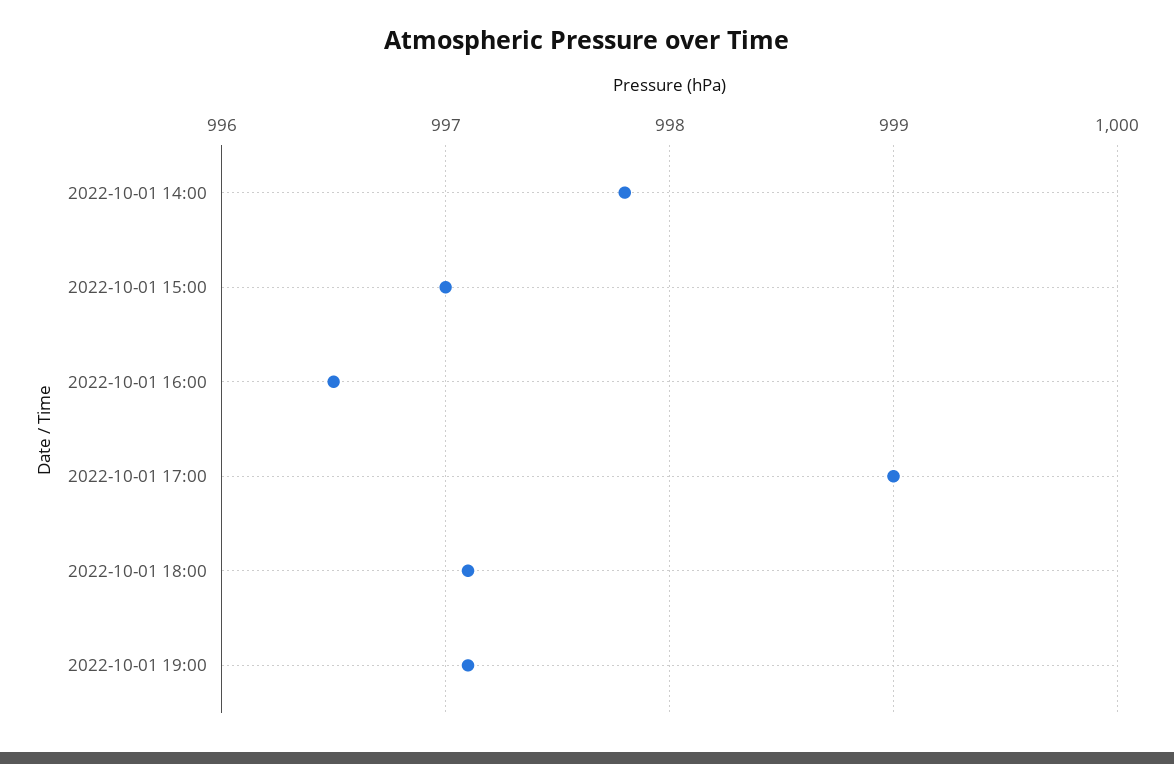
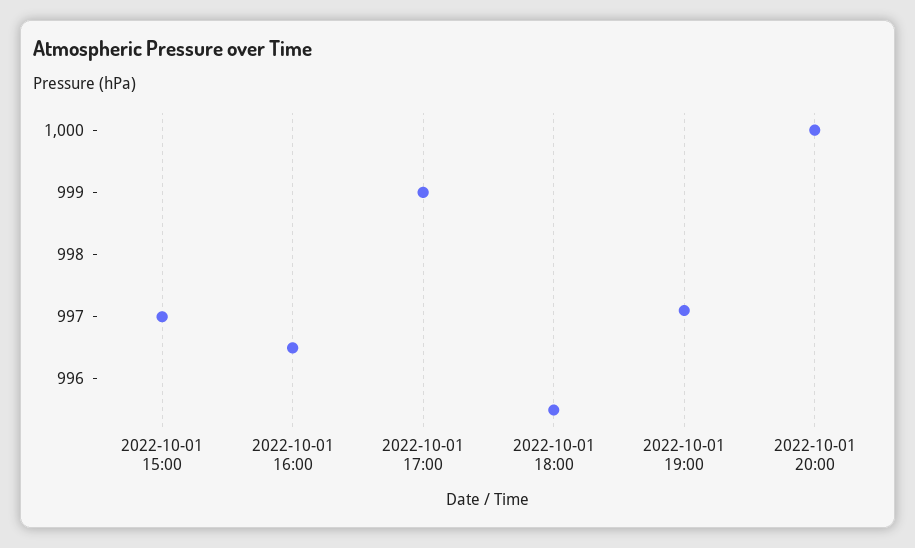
2022-10-01 14:00: 997.8 -> none
2022-10-01 18:00: 997.1 -> 995.5
2022-10-01 20:00: none -> 1000

